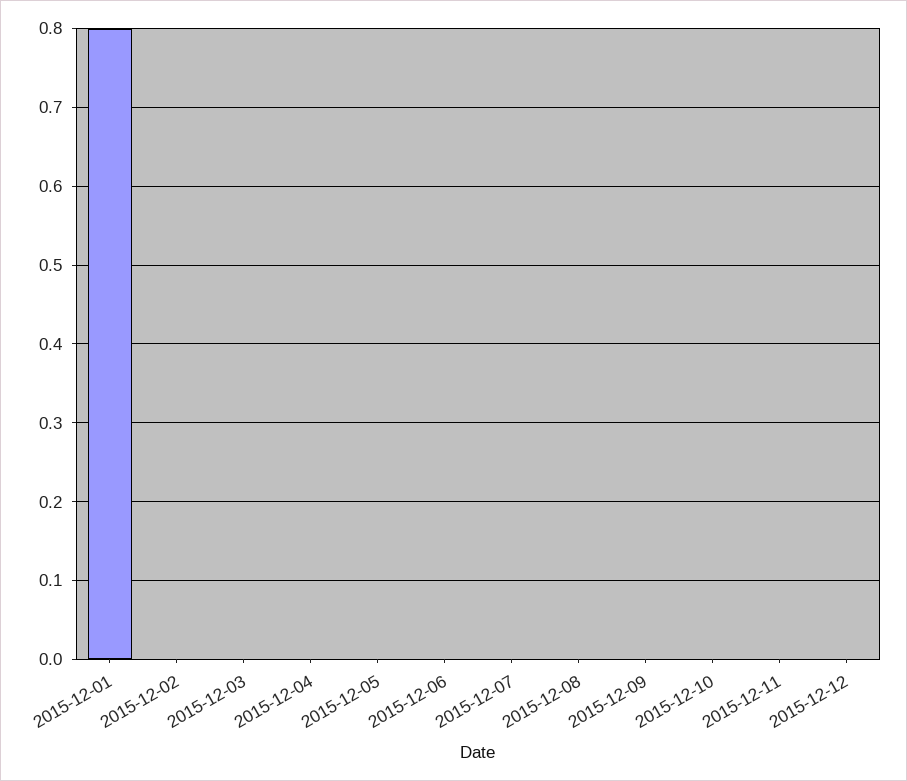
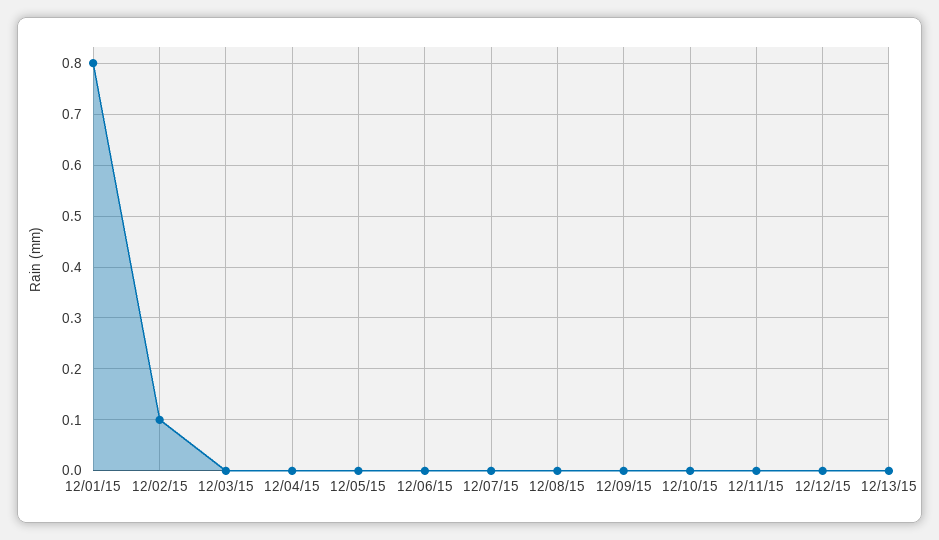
2015-12-02: 0 -> 0.1
12/13/15: none -> 0

